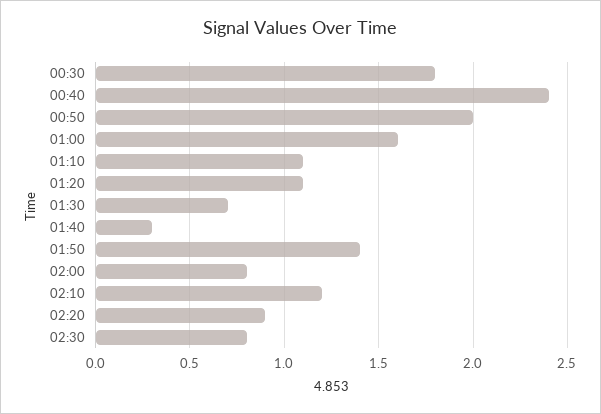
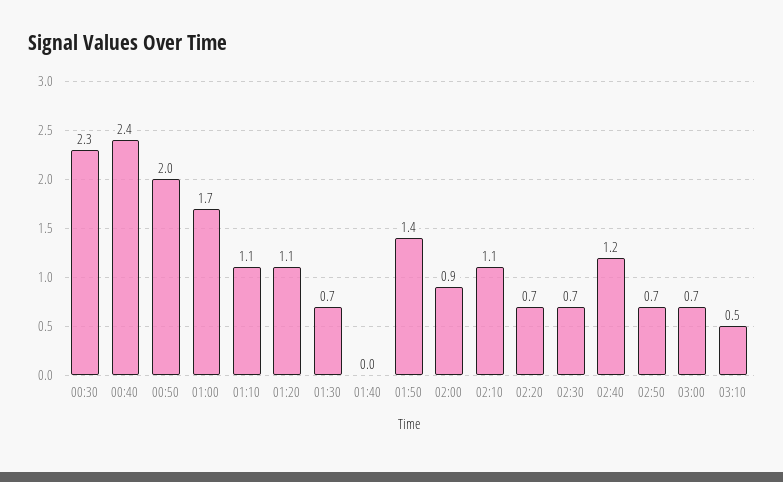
00:30: 1.8 -> 2.3
01:00: 1.6 -> 1.7
01:40: 0.3 -> 0
02:00: 0.8 -> 0.9
02:10: 1.2 -> 1.1
02:20: 0.9 -> 0.7
02:30: 0.8 -> 0.7
02:40: none -> 1.2
02:50: none -> 0.7
03:00: none -> 0.7
03:10: none -> 0.5

